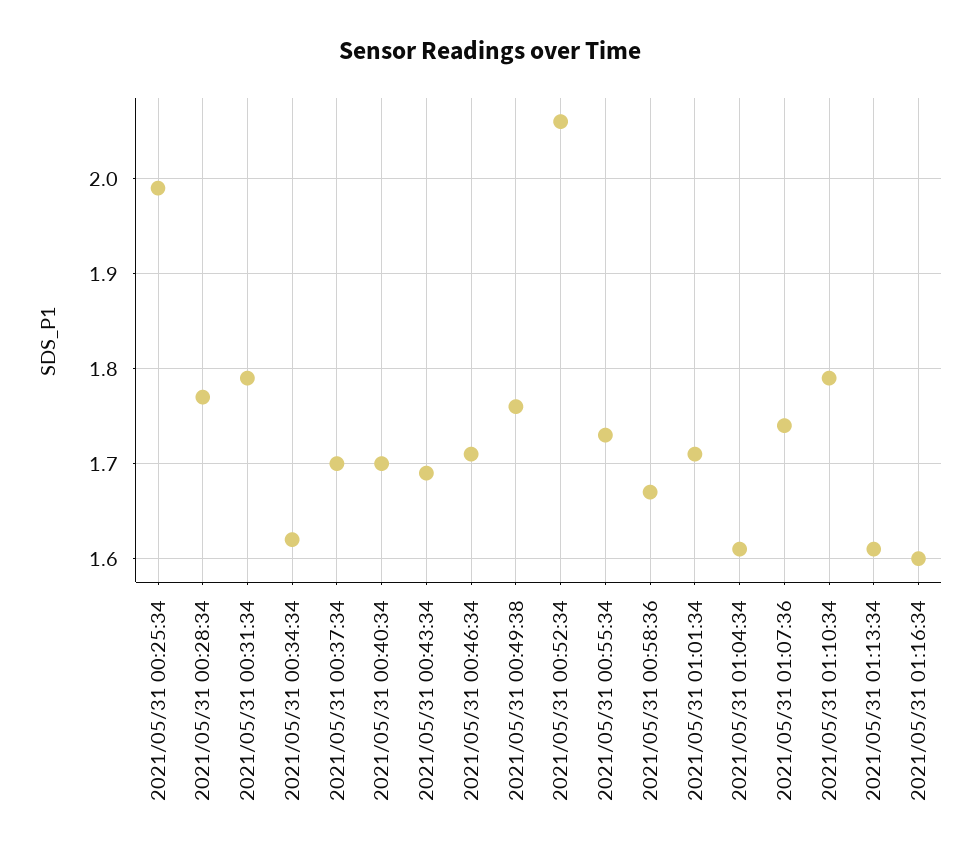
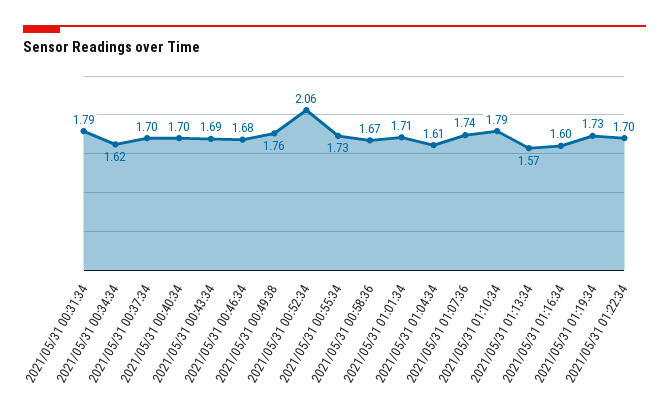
2021/05/31 00:25:34: 1.99 -> none
2021/05/31 00:28:34: 1.77 -> none
2021/05/31 00:46:34: 1.71 -> 1.68
2021/05/31 01:13:34: 1.61 -> 1.57
2021/05/31 01:19:34: none -> 1.73
2021/05/31 01:22:34: none -> 1.7

